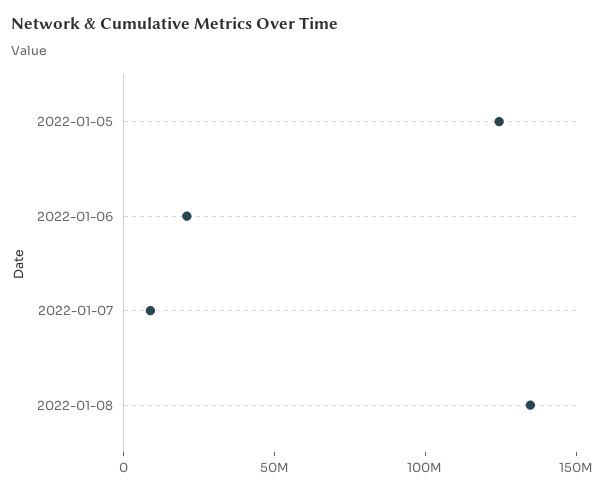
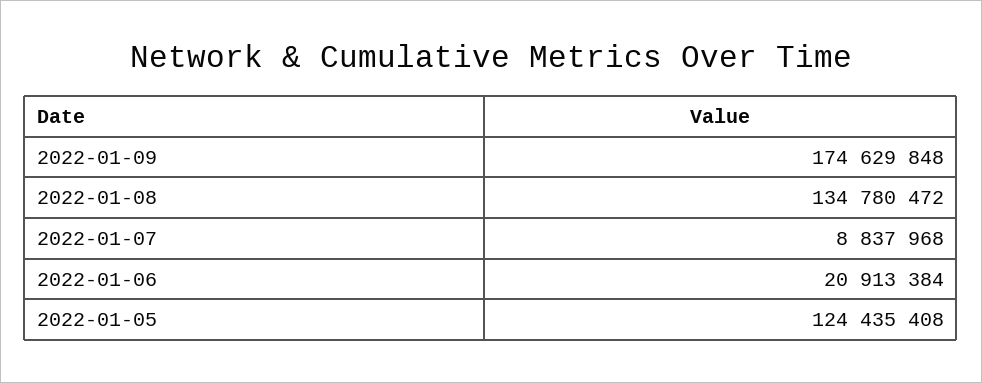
2022-01-09: none -> 174629848

